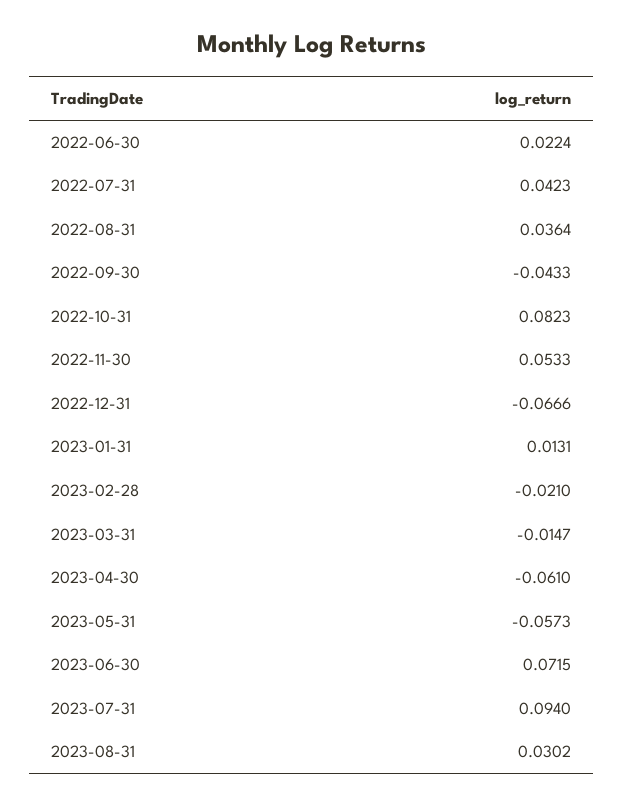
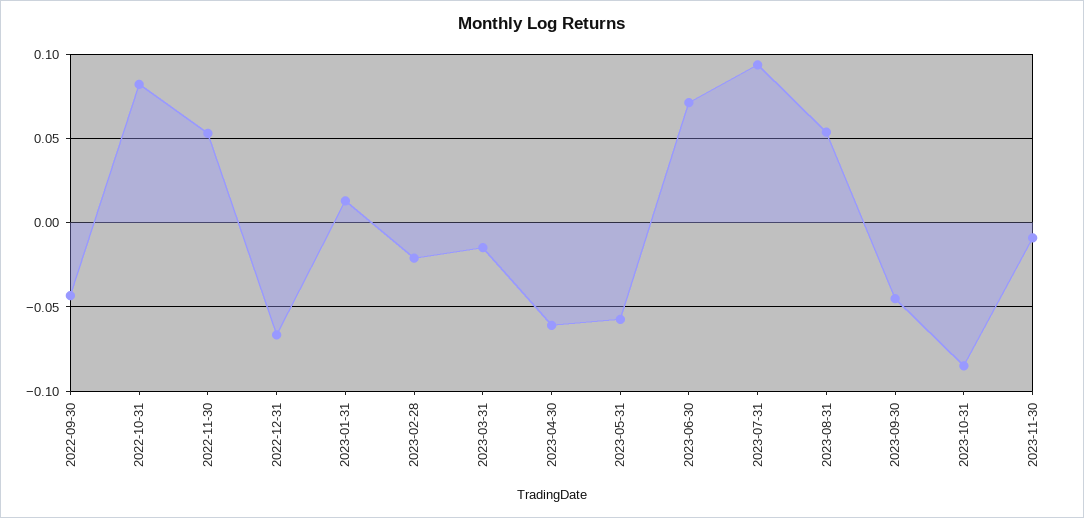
2022-06-30: 0.0224 -> none
2022-07-31: 0.0423 -> none
2022-08-31: 0.0364 -> none
2023-08-31: 0.0302 -> 0.055
2023-09-30: none -> -0.045
2023-10-31: none -> -0.085
2023-11-30: none -> -0.01

